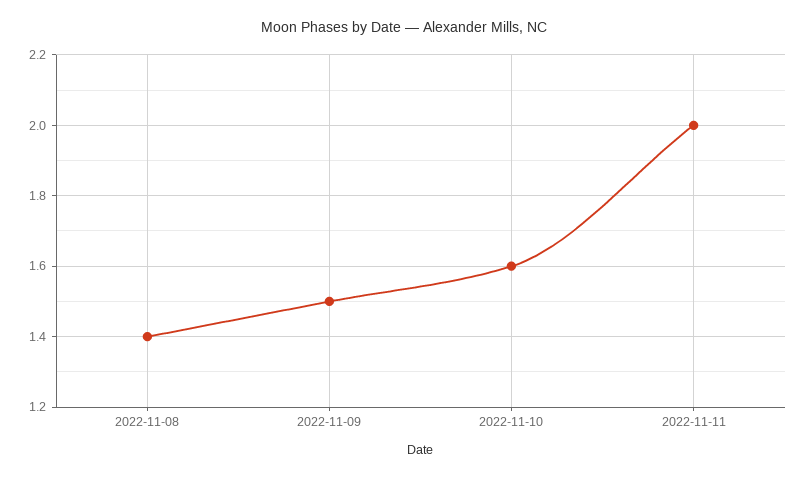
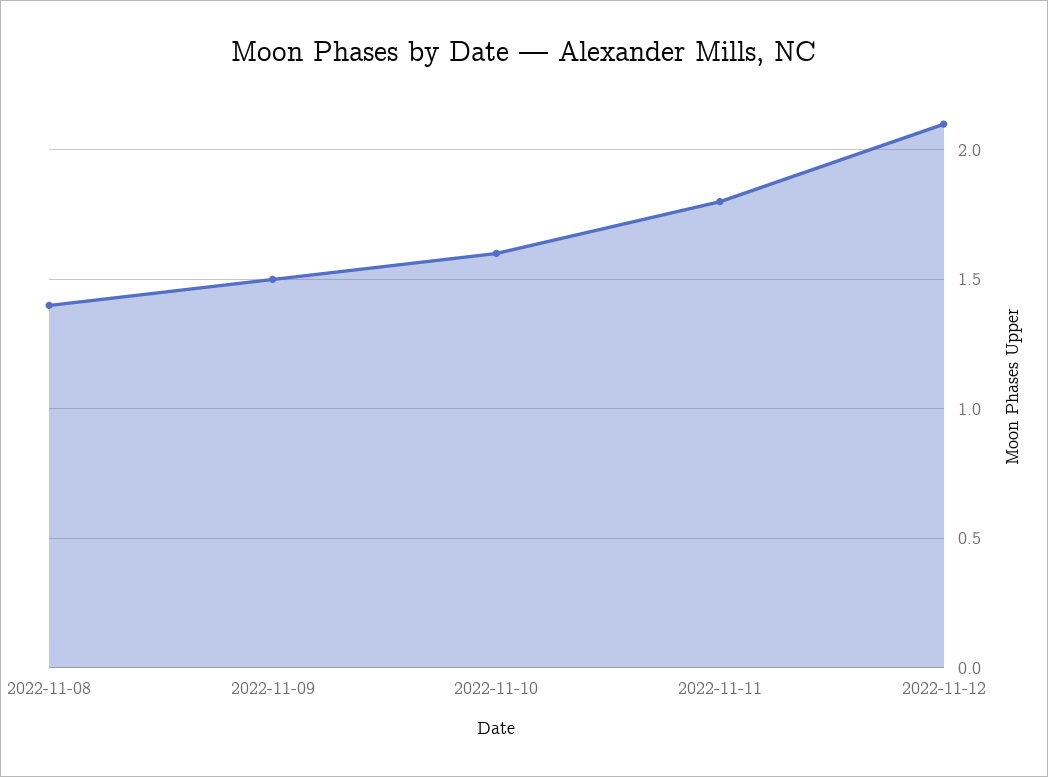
2022-11-11: 2 -> 1.8
2022-11-12: none -> 2.1

